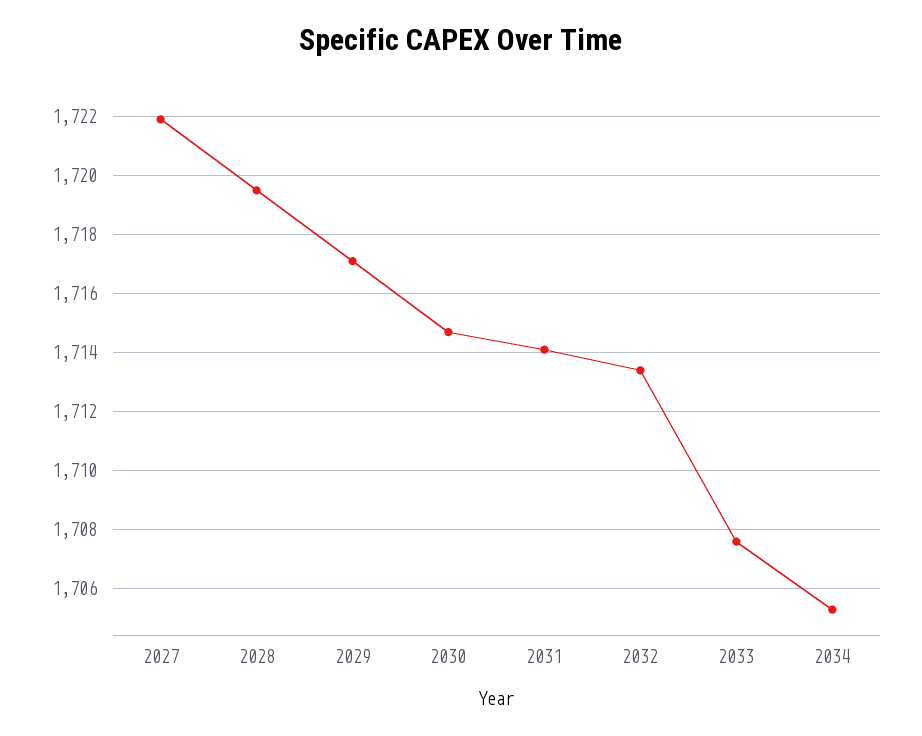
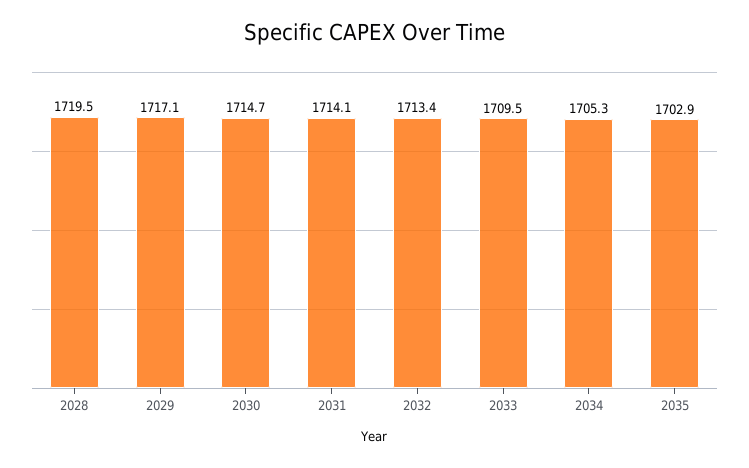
2027: 1722 -> none
2033: 1707.5 -> 1709.5
2035: none -> 1702.9

